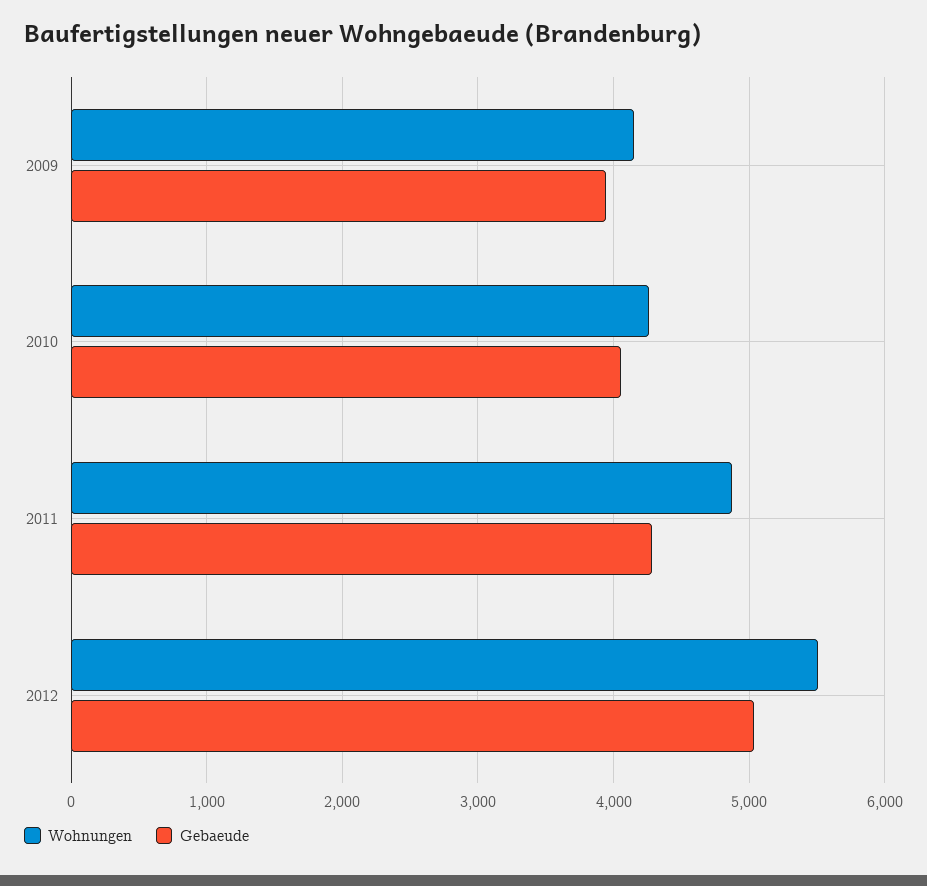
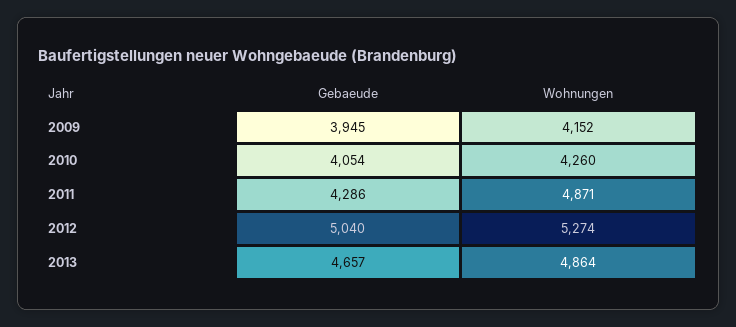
Wohnungen, 2012: 5500 -> 5274
Gebaeude, 2013: none -> 4657
Wohnungen, 2013: none -> 4864

